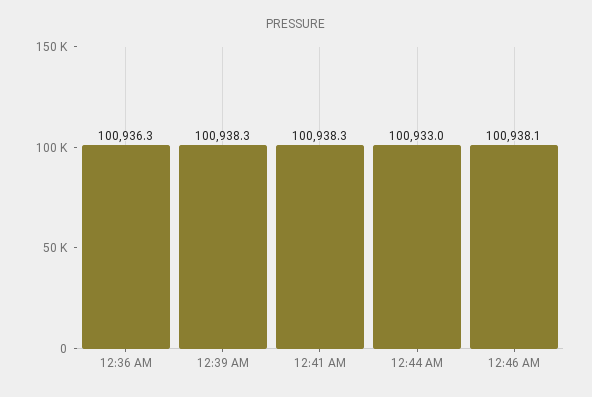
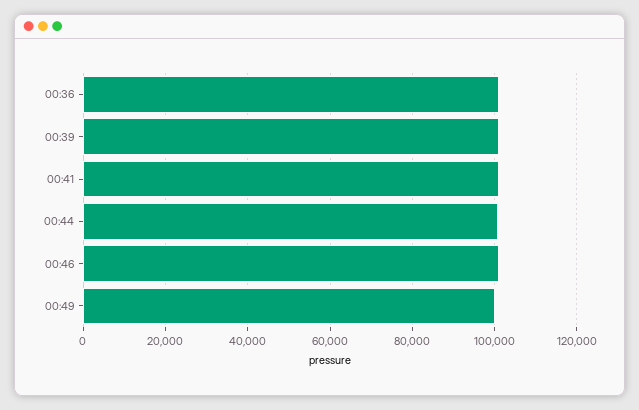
00:49: none -> 100000

